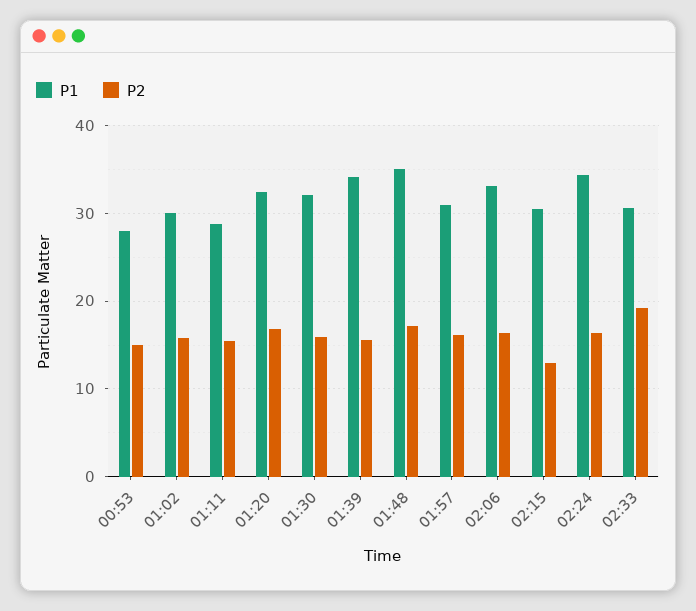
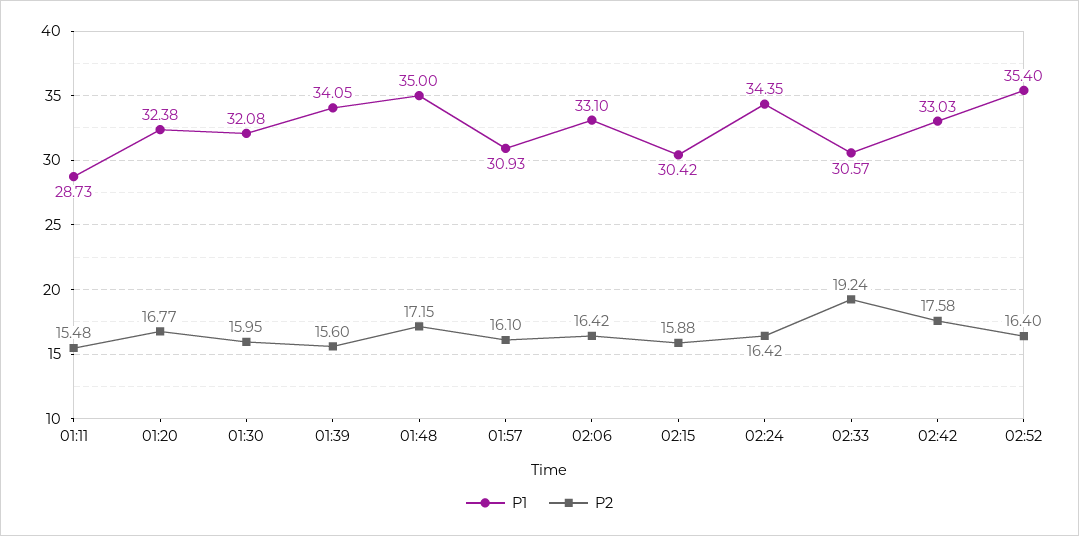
P1, 00:53: 28 -> none
P2, 00:53: 15 -> none
P1, 01:02: 30 -> none
P2, 01:02: 16 -> none
P2, 02:15: 13 -> 15.88
P1, 02:42: none -> 33.03
P2, 02:42: none -> 17.58
P1, 02:52: none -> 35.4
P2, 02:52: none -> 16.4

